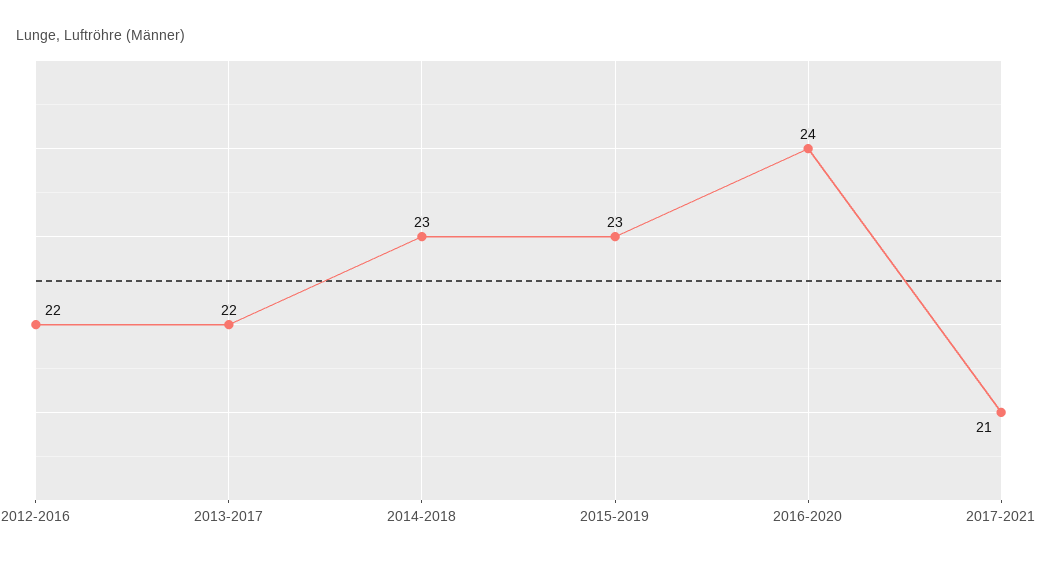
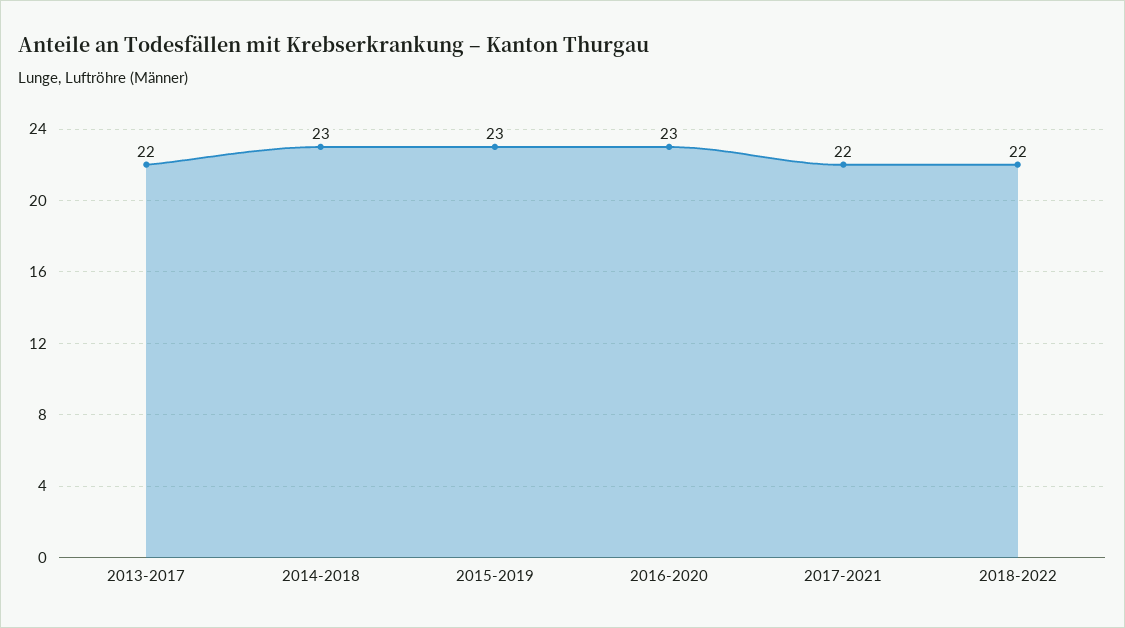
2012-2016: 22 -> none
2016-2020: 24 -> 23
2017-2021: 21 -> 22
2018-2022: none -> 22

